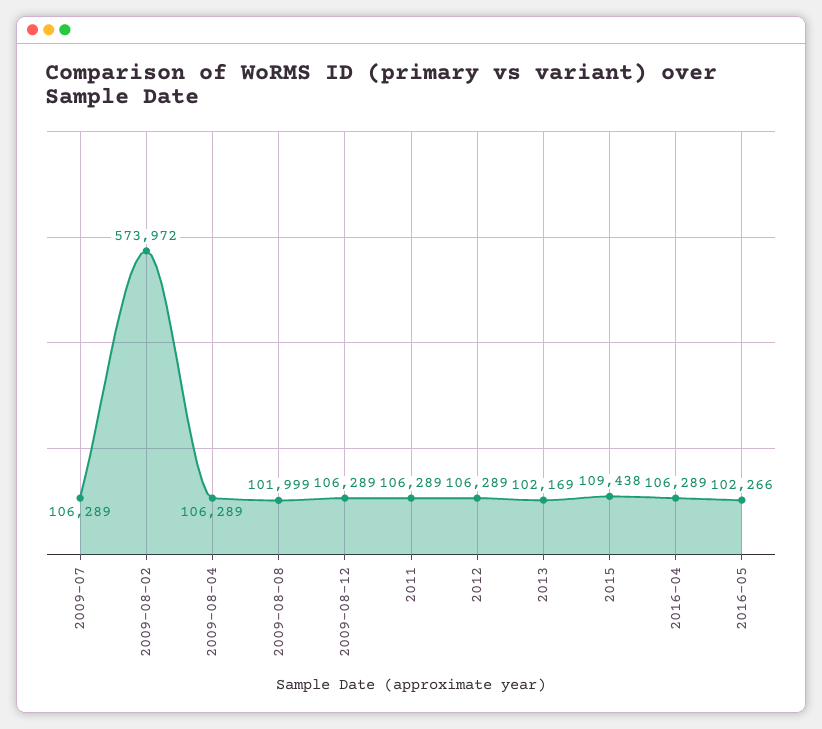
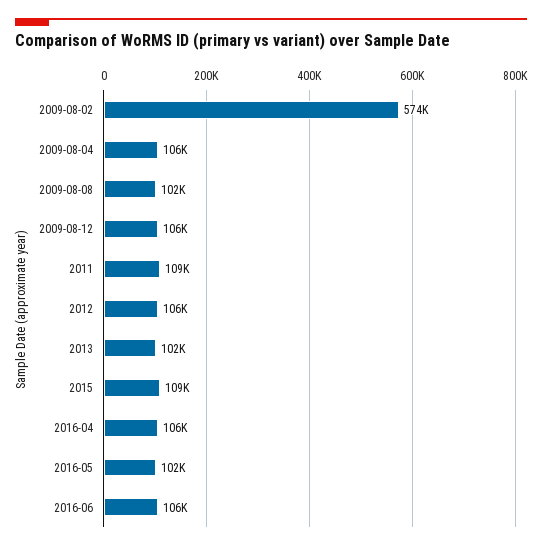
2009-07: 106289 -> none
2011: 106289 -> 109000
2016-06: none -> 106000

